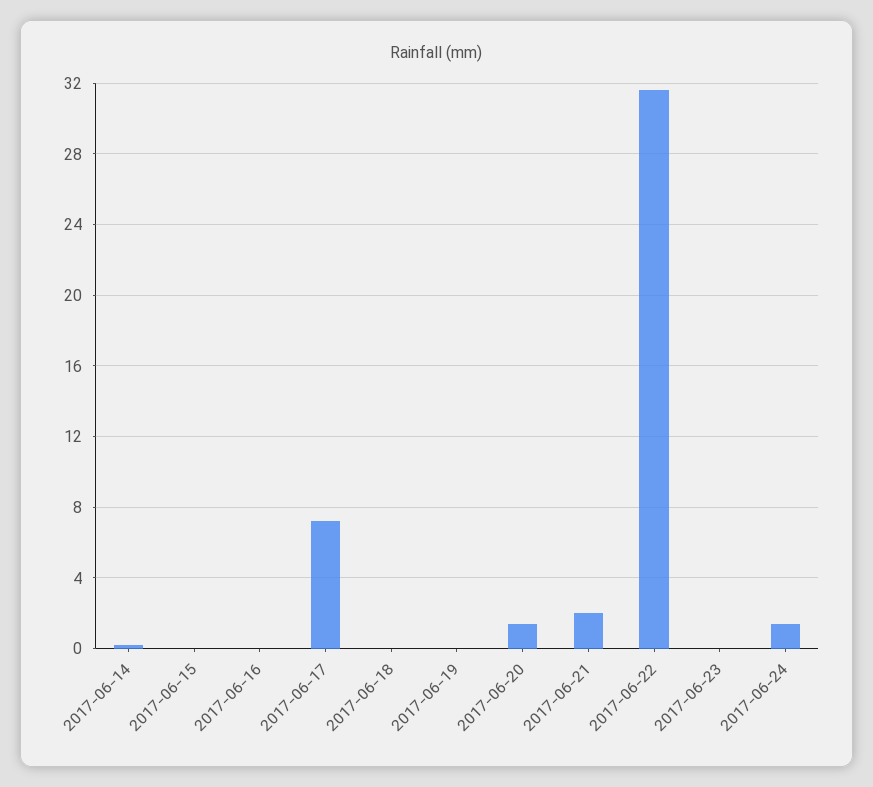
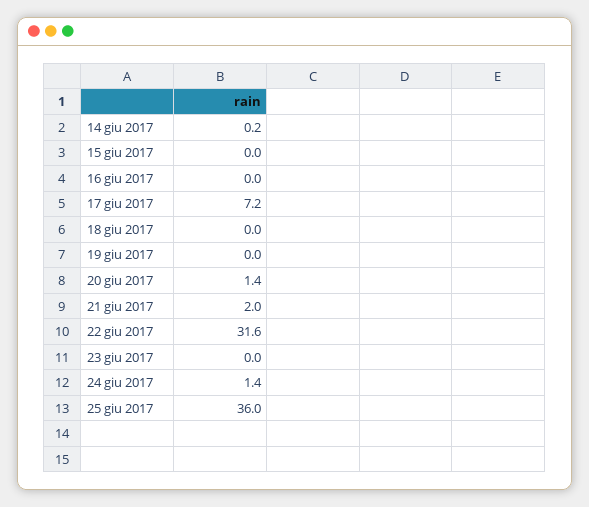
25 giu 2017: none -> 36

